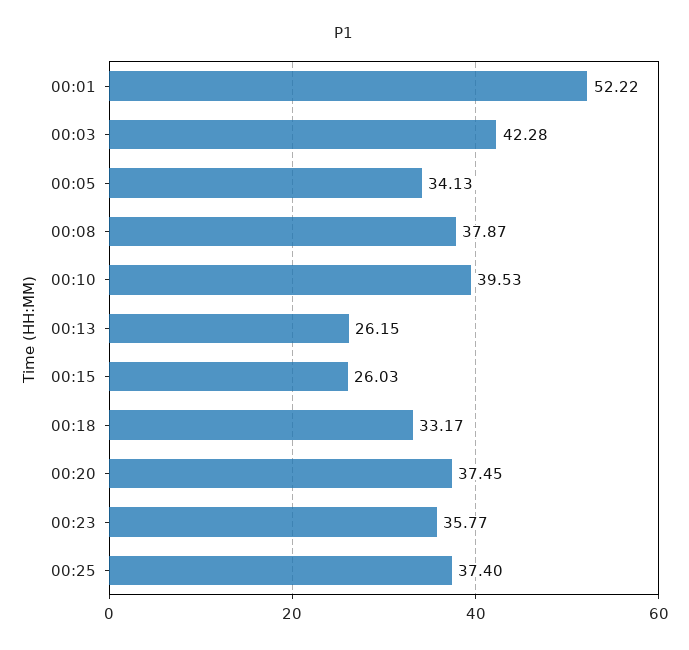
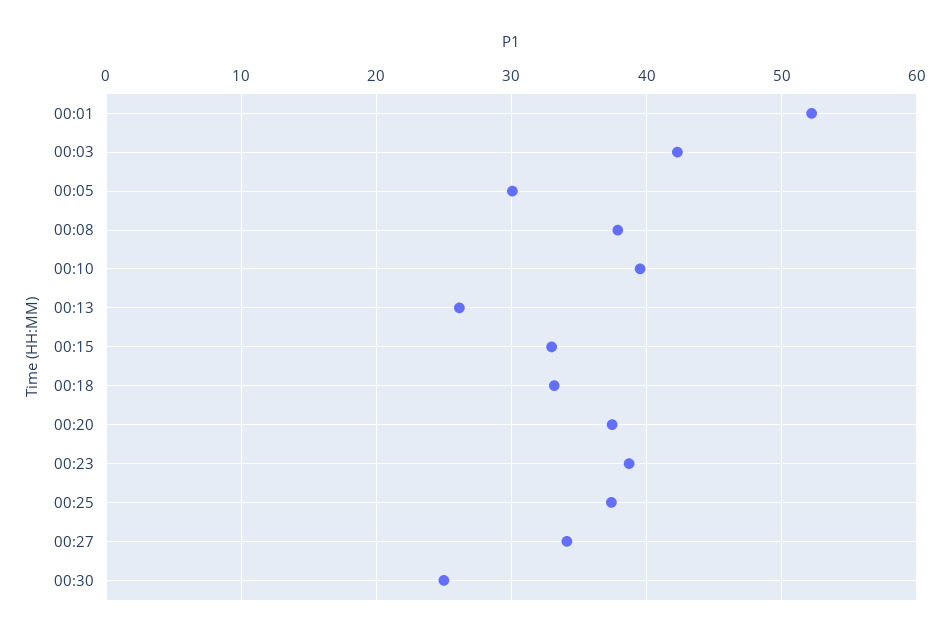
00:05: 34.13 -> 30
00:15: 26.03 -> 33
00:23: 35.77 -> 39
00:27: none -> 34
00:30: none -> 25

